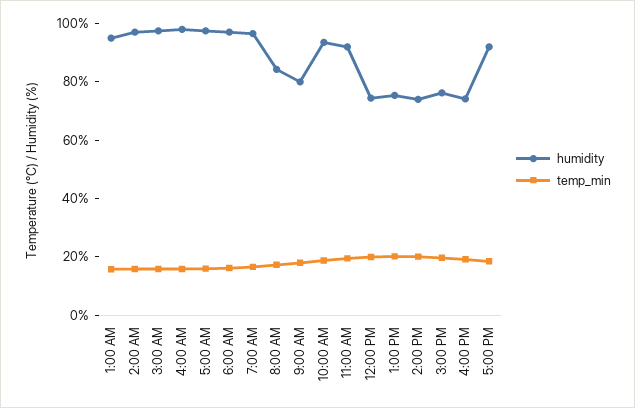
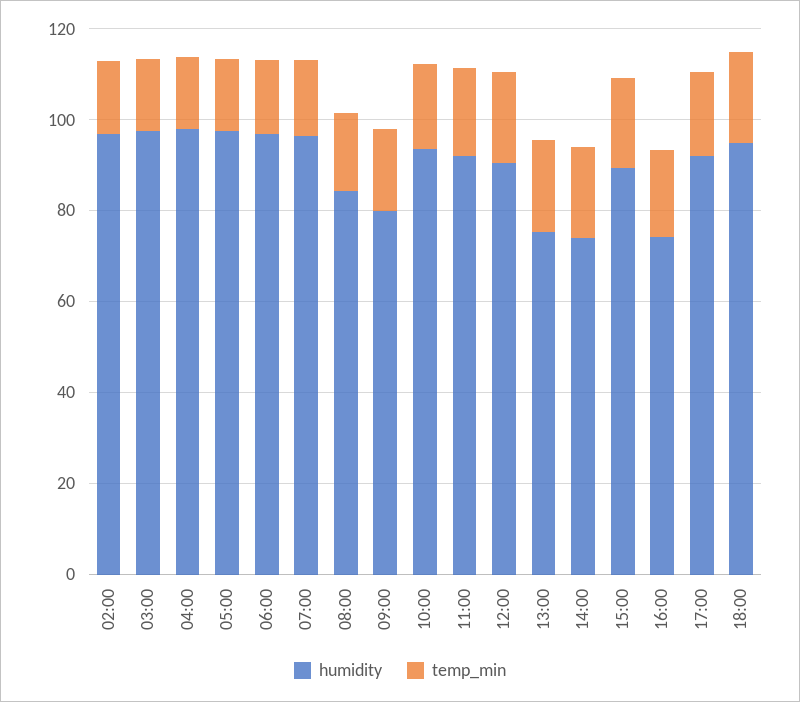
humidity, 1:00 AM: 95 -> none
temp_min, 1:00 AM: 15 -> none
humidity, 12:00 PM: 75 -> 90
humidity, 3:00 PM: 75 -> 90
humidity, 18:00: none -> 95
temp_min, 18:00: none -> 20

